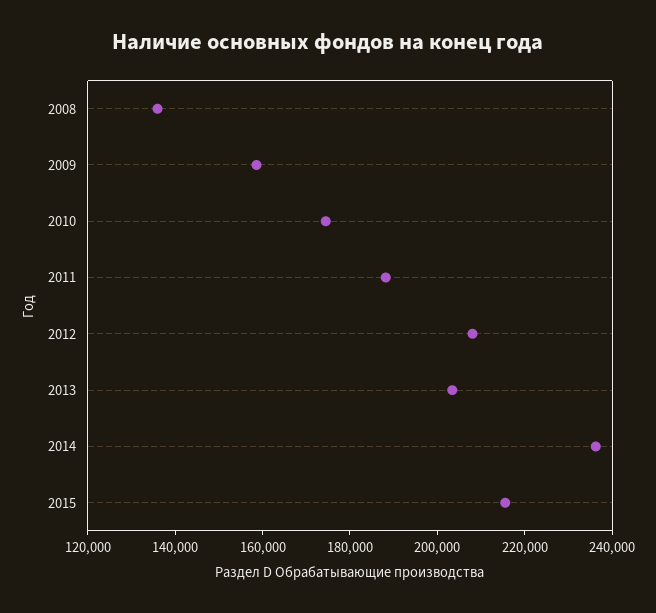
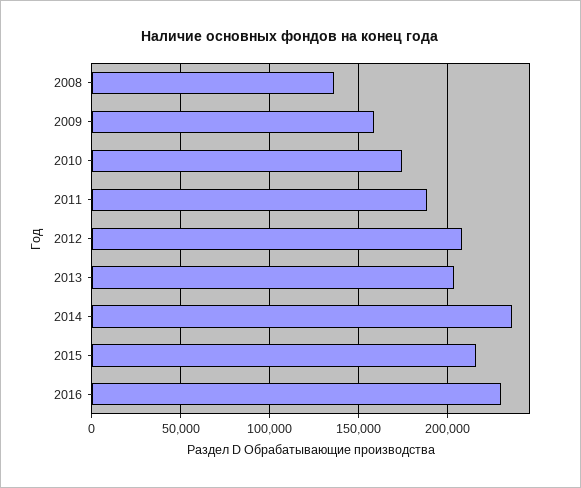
2016: none -> 230000

